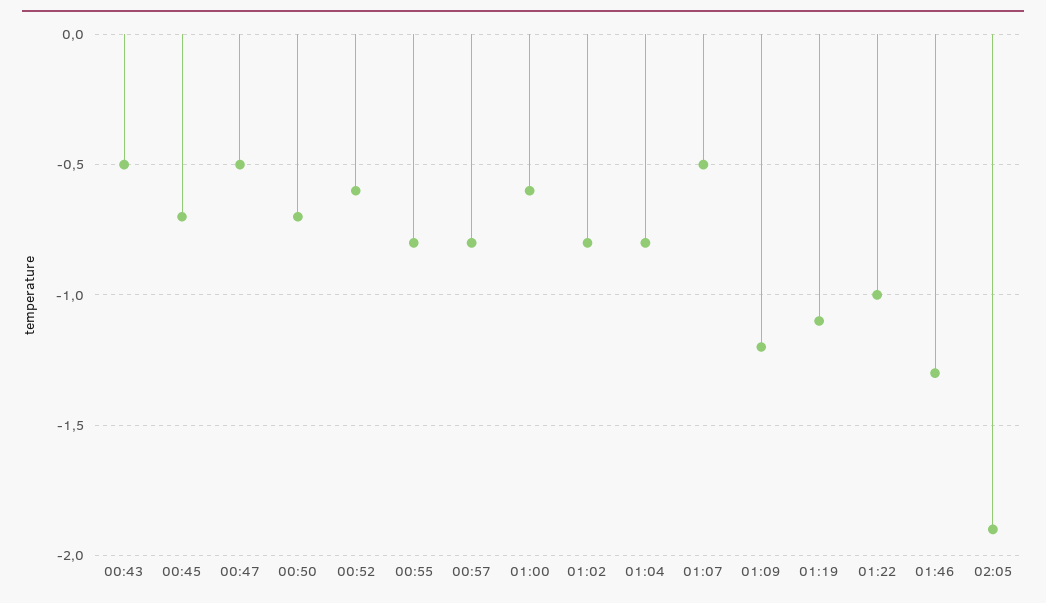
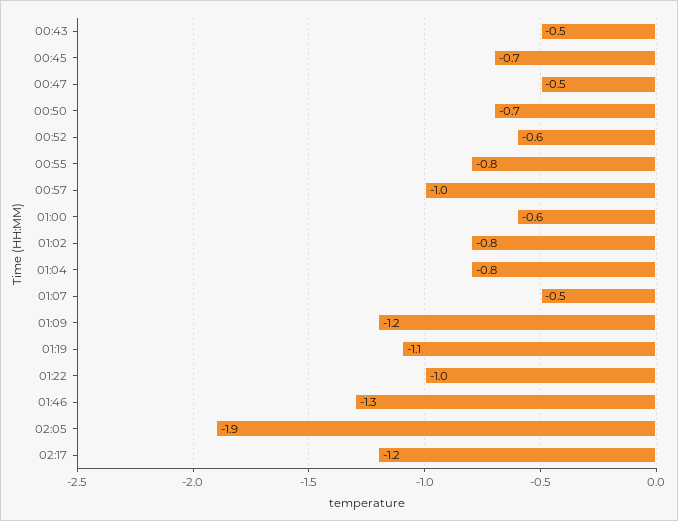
00:57: -0.8 -> -1
02:17: none -> -1.2

